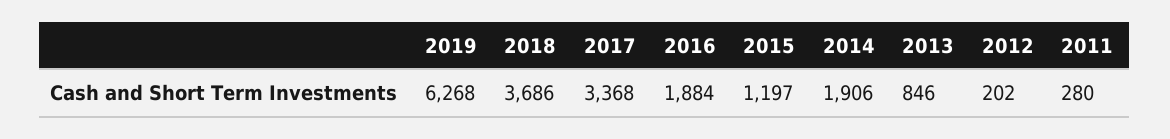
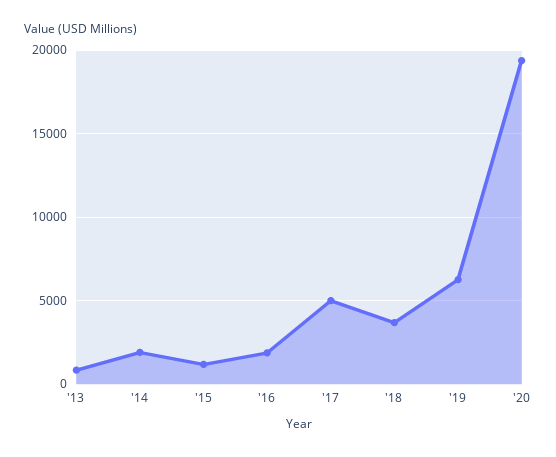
2017: 3368 -> 5000
2012: 202 -> none
2011: 280 -> none
'20: none -> 19500

